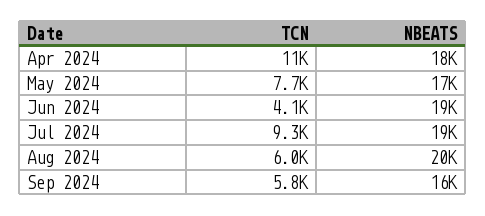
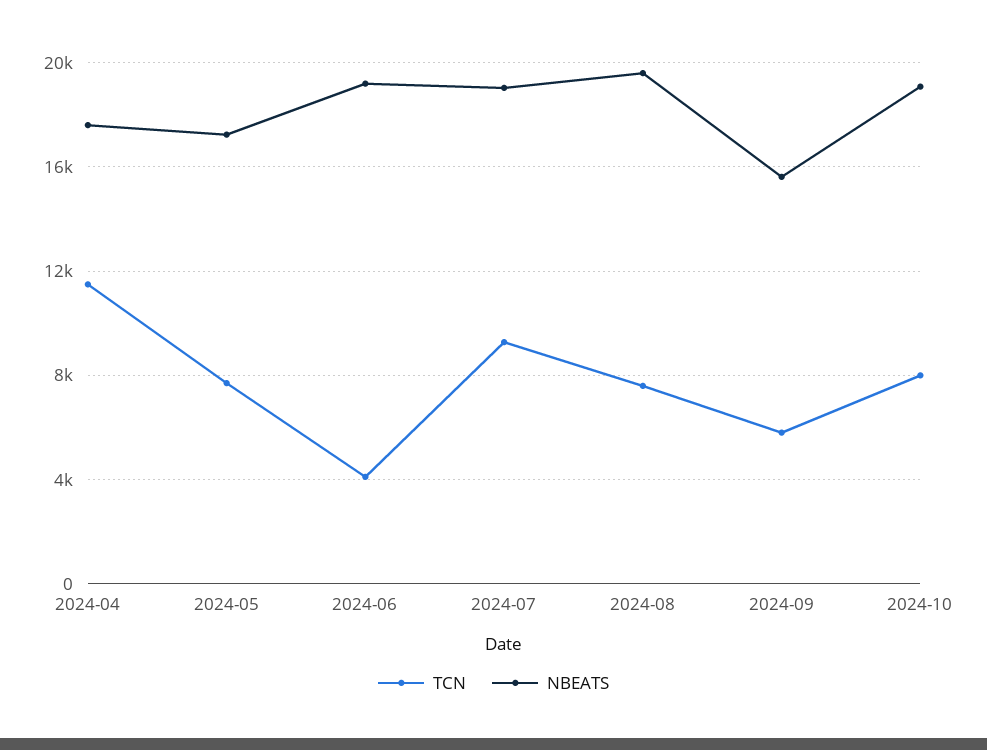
TCN, Aug 2024: 6000 -> 7500
TCN, 2024-10: none -> 8000
NBEATS, 2024-10: none -> 19000

